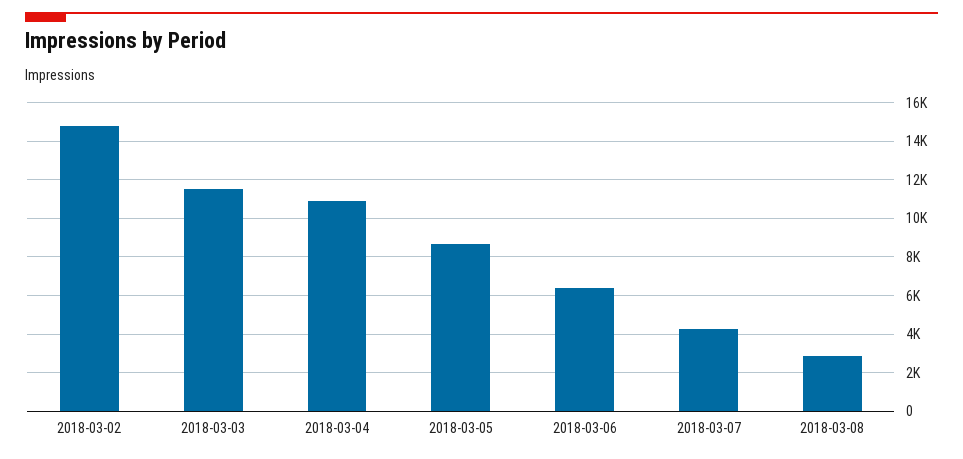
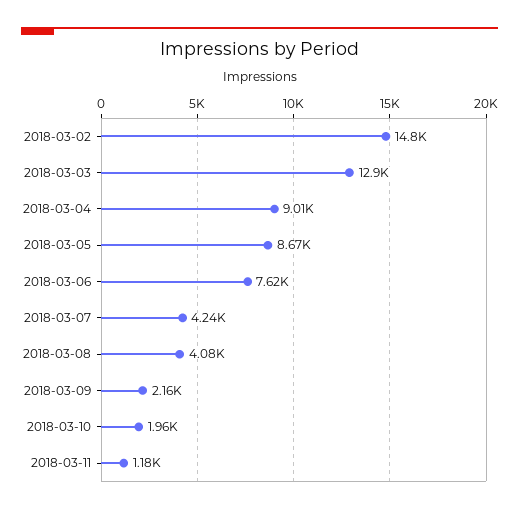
2018-03-03: 11500 -> 12900
2018-03-04: 11000 -> 9010
2018-03-06: 6500 -> 7620
2018-03-08: 3000 -> 4080
2018-03-09: none -> 2160
2018-03-10: none -> 1960
2018-03-11: none -> 1180

